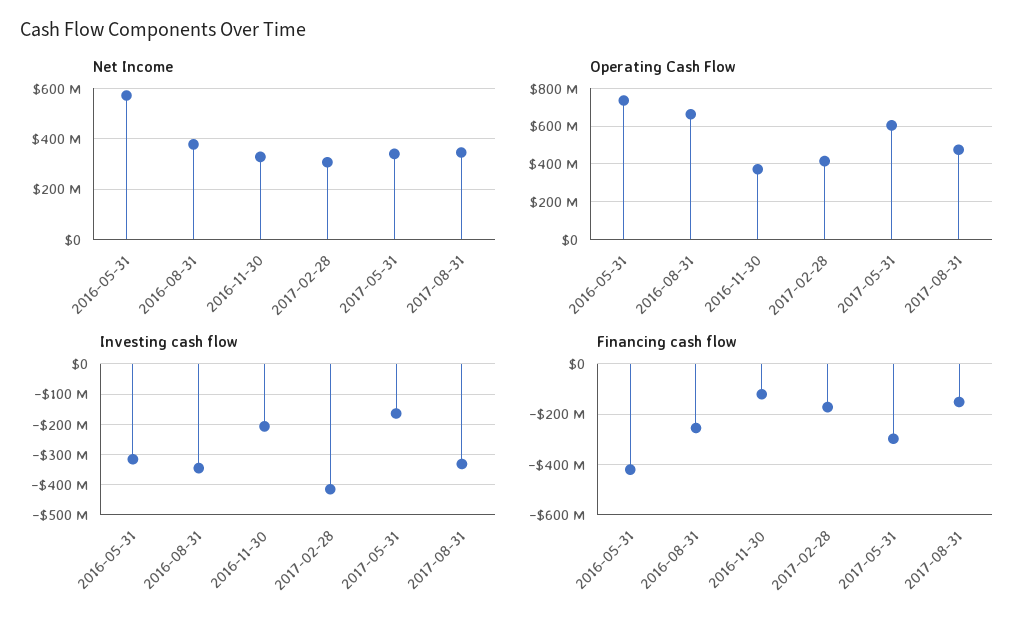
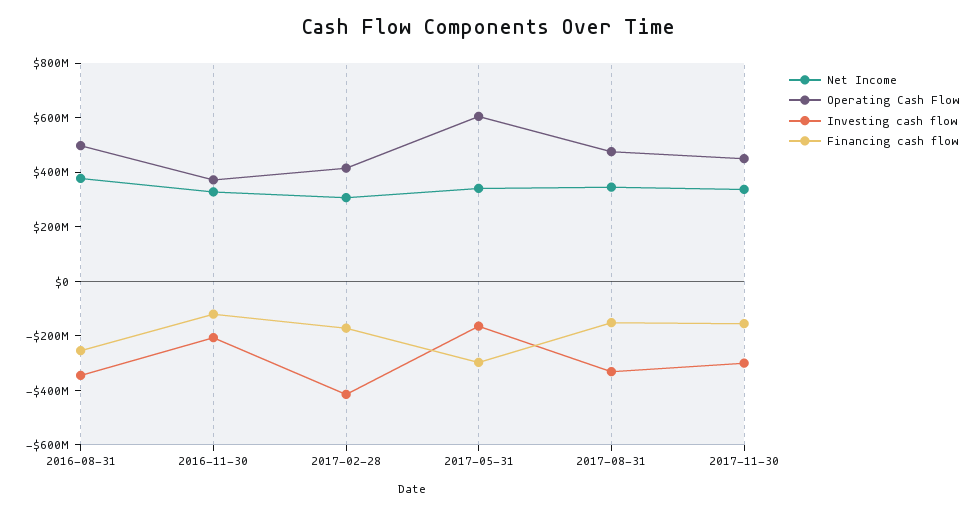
Net Income, 2016-05-31: 575000000 -> none
Operating Cash Flow, 2016-05-31: 750000000 -> none
Operating Cash Flow, 2016-08-31: 650000000 -> 500000000
Investing cash flow, 2016-05-31: -320000000 -> none
Financing cash flow, 2016-05-31: -425000000 -> none
Net Income, 2017-11-30: none -> 350000000
Operating Cash Flow, 2017-11-30: none -> 450000000
Investing cash flow, 2017-11-30: none -> -300000000
Financing cash flow, 2017-11-30: none -> -150000000

